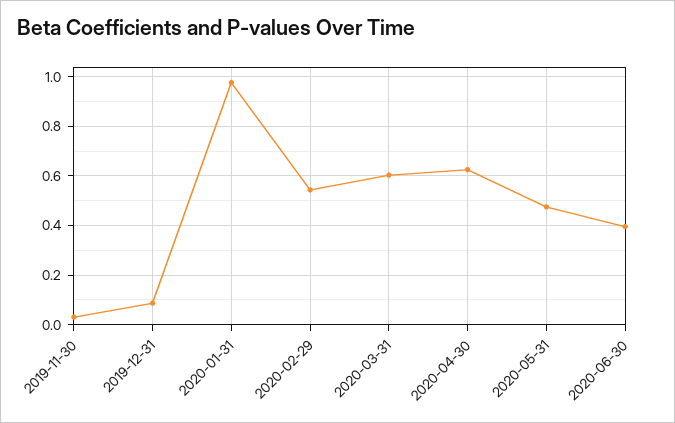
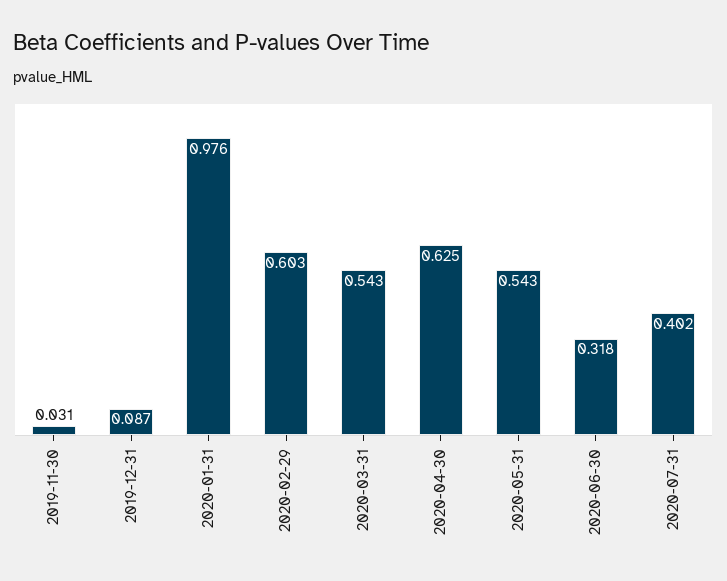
2020-02-29: 0.55 -> 0.603
2020-03-31: 0.6 -> 0.543
2020-05-31: 0.475 -> 0.543
2020-06-30: 0.4 -> 0.318
2020-07-31: none -> 0.402

